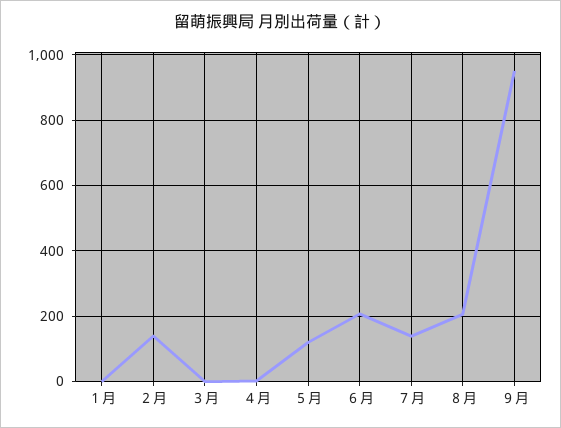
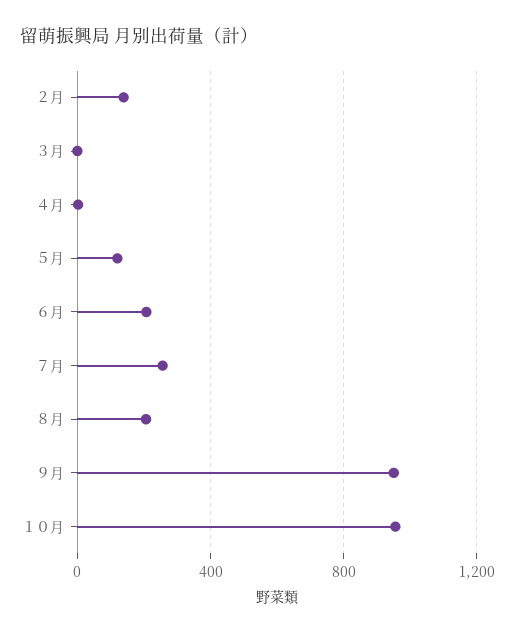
１月: 0 -> none
７月: 140 -> 250
１０月: none -> 950

